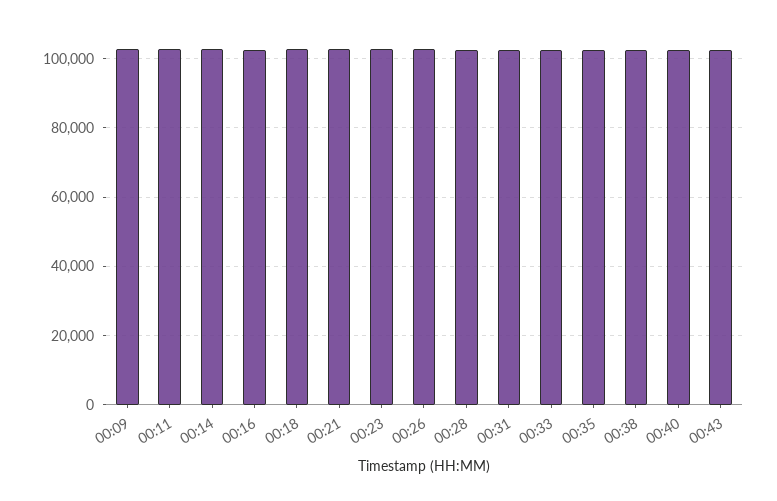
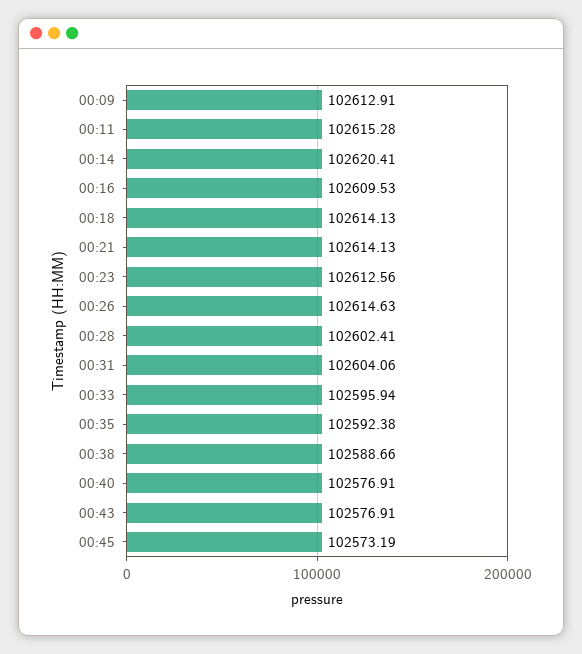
00:45: none -> 102573.19

